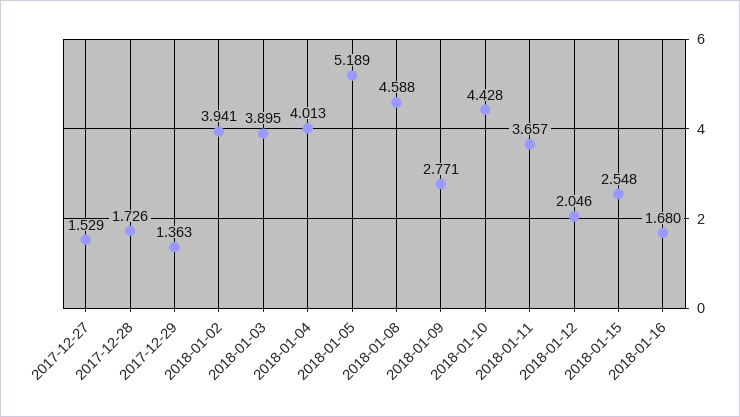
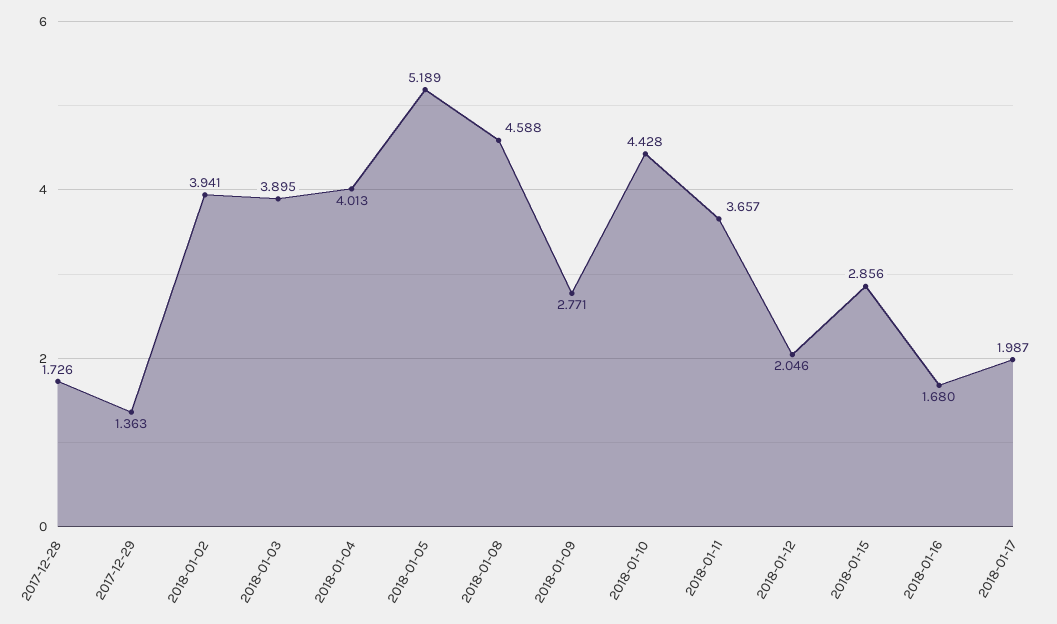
2017-12-27: 1.529 -> none
2018-01-15: 2.548 -> 2.856
2018-01-17: none -> 1.987

